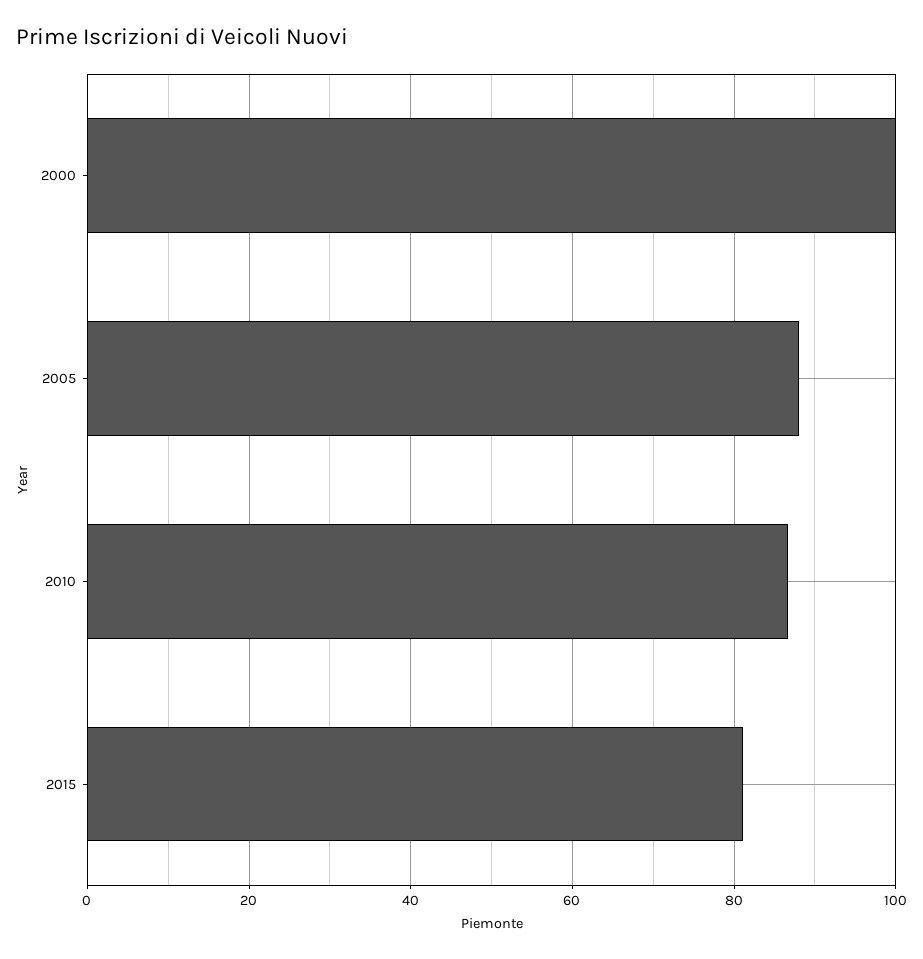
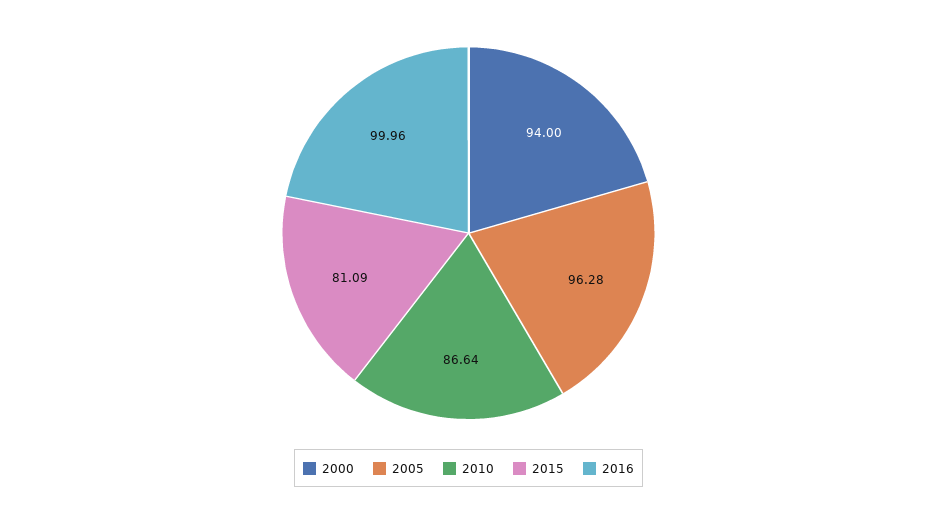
2000: 100 -> 94
2005: 88 -> 96.28
2016: none -> 99.96

